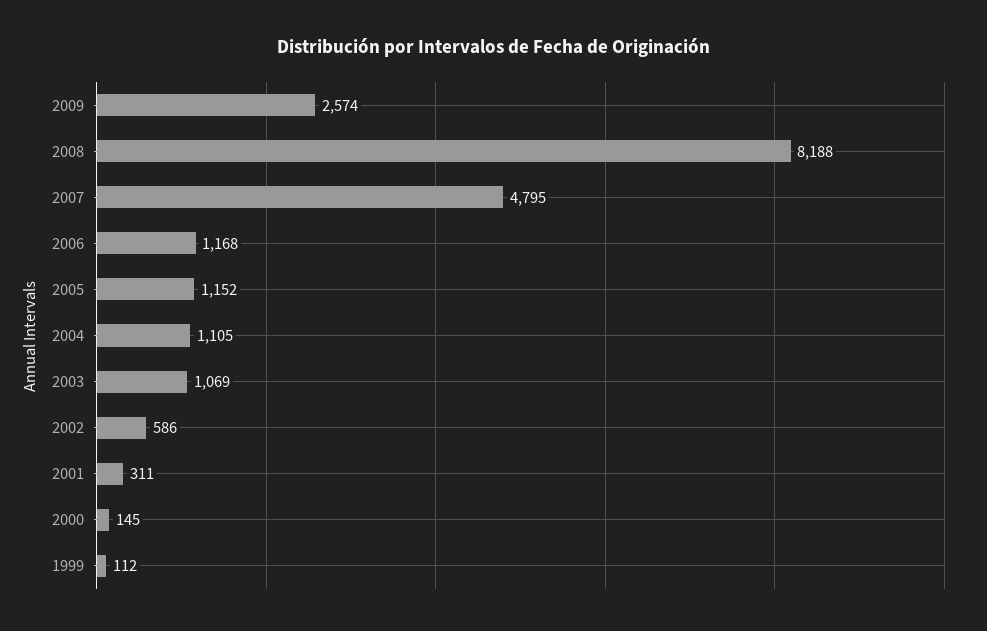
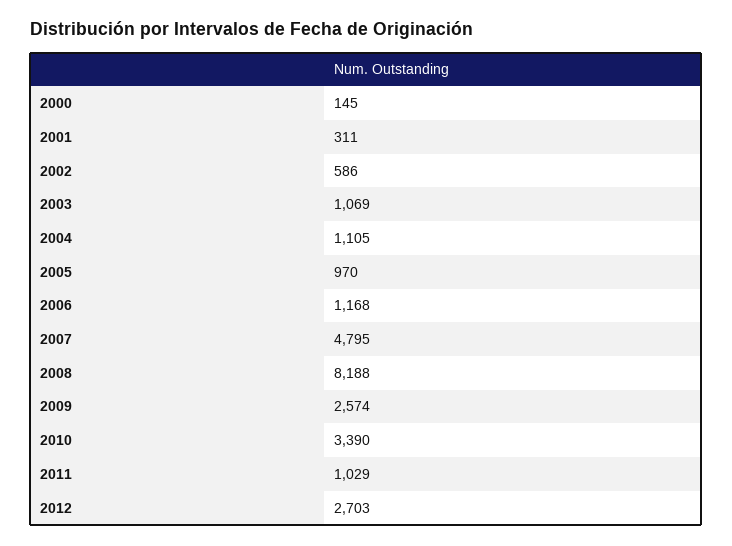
2005: 1152 -> 970
1999: 112 -> none
2010: none -> 3390
2011: none -> 1029
2012: none -> 2703

